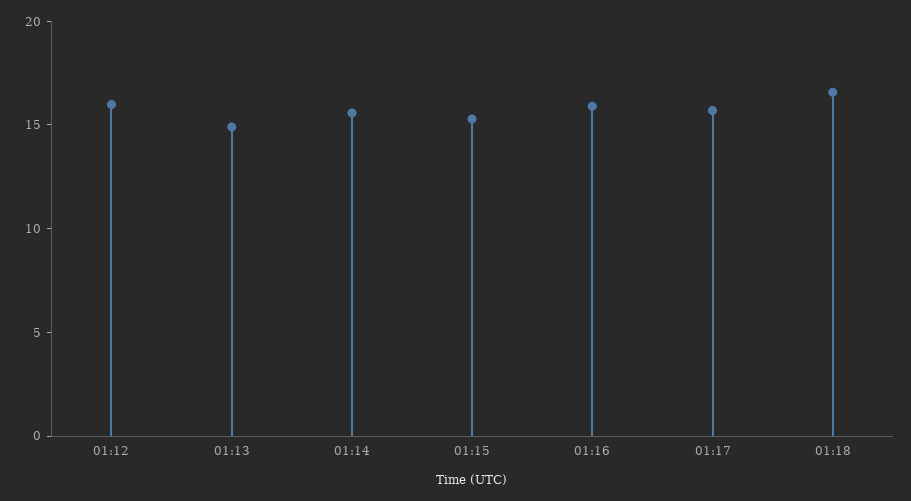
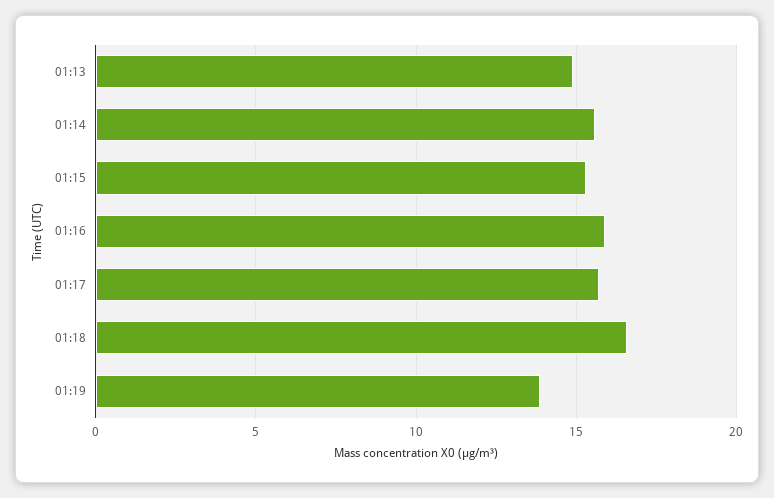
01:12: 16 -> none
01:19: none -> 14

